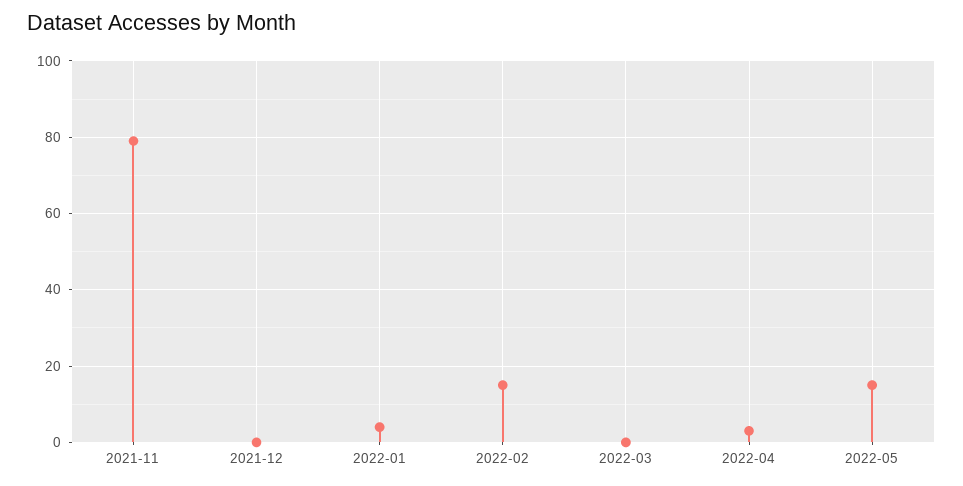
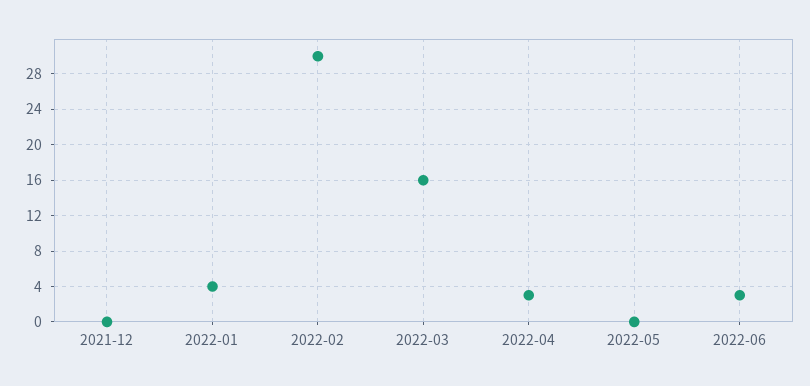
2021-11: 80 -> none
2022-02: 15 -> 30
2022-03: 0 -> 16
2022-05: 15 -> 0
2022-06: none -> 3

